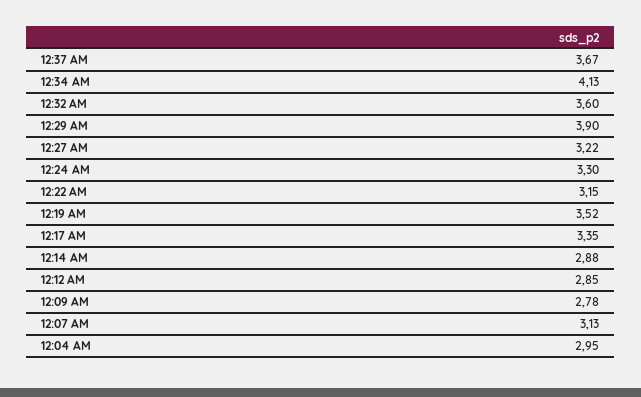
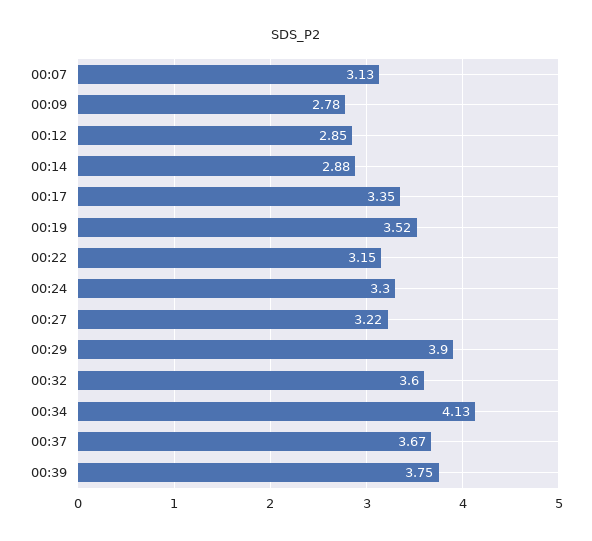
12:04 AM: 2.95 -> none
00:39: none -> 3.75

